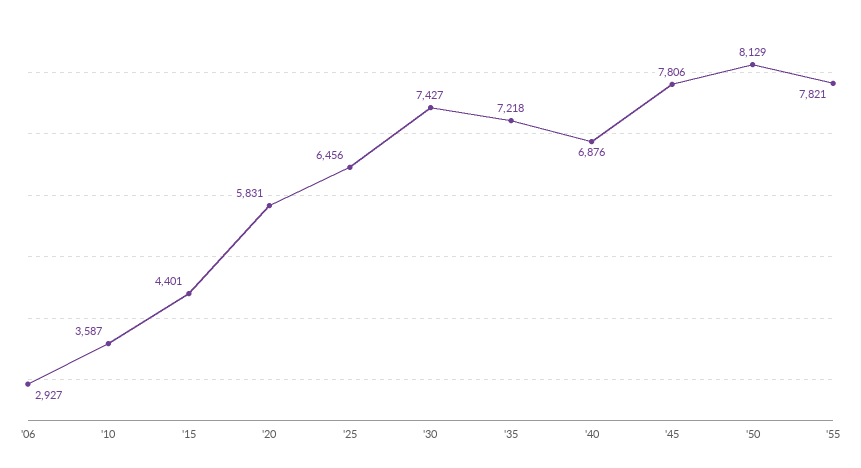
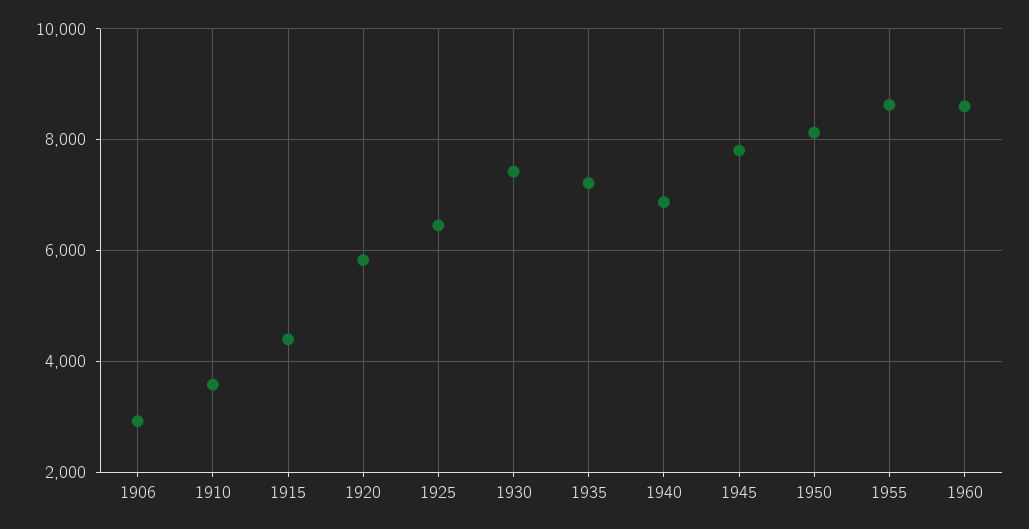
'55: 7821 -> 8600
1960: none -> 8600

